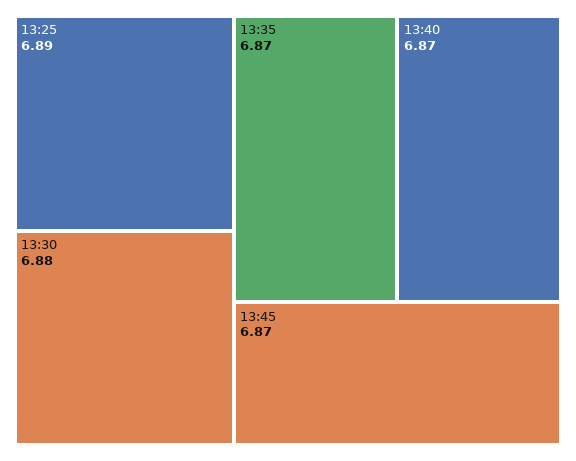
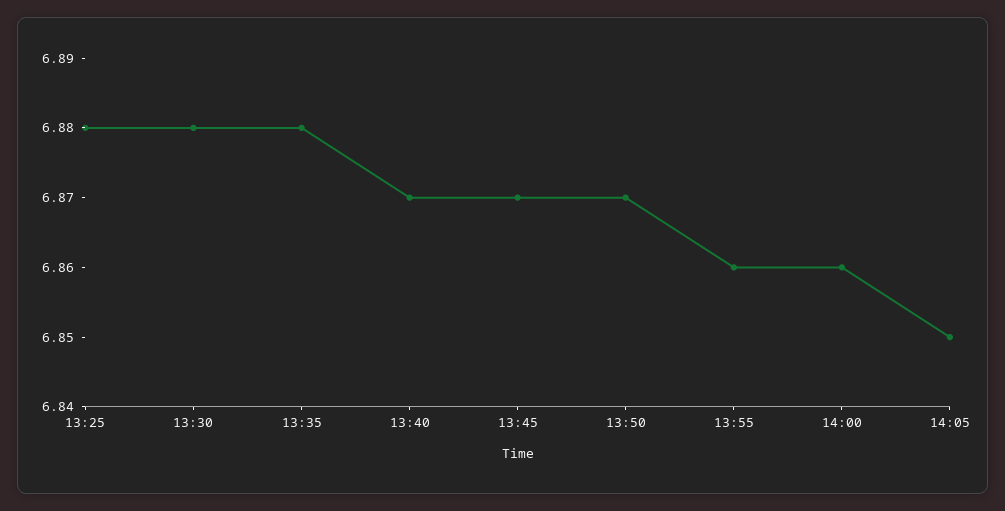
13:25: 6.89 -> 6.88
13:35: 6.87 -> 6.88
13:50: none -> 6.87
13:55: none -> 6.86
14:00: none -> 6.86
14:05: none -> 6.85

